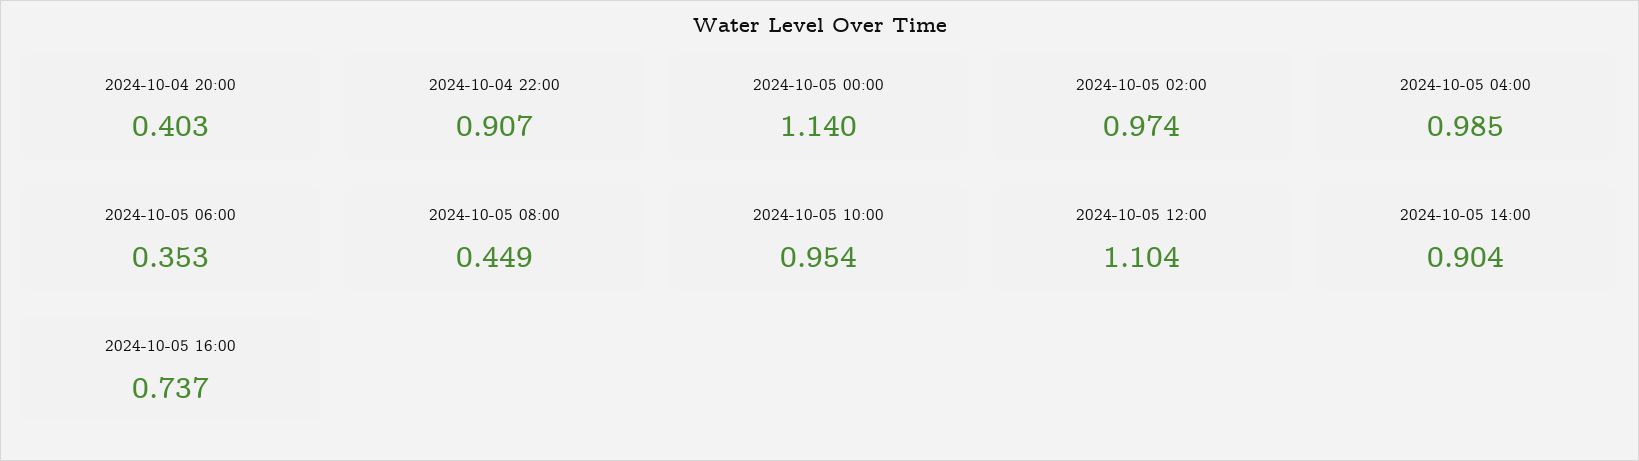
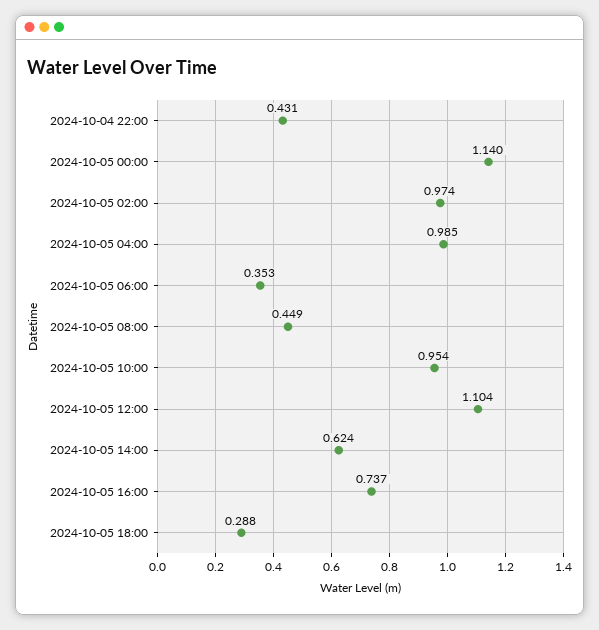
2024-10-04 20:00: 0.403 -> none
2024-10-04 22:00: 0.907 -> 0.431
2024-10-05 14:00: 0.904 -> 0.624
2024-10-05 18:00: none -> 0.288

